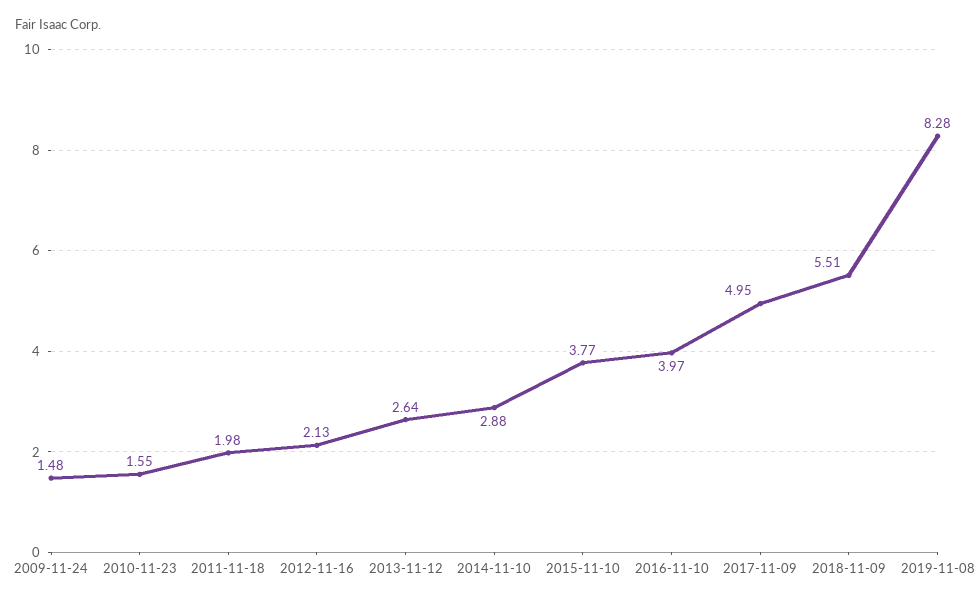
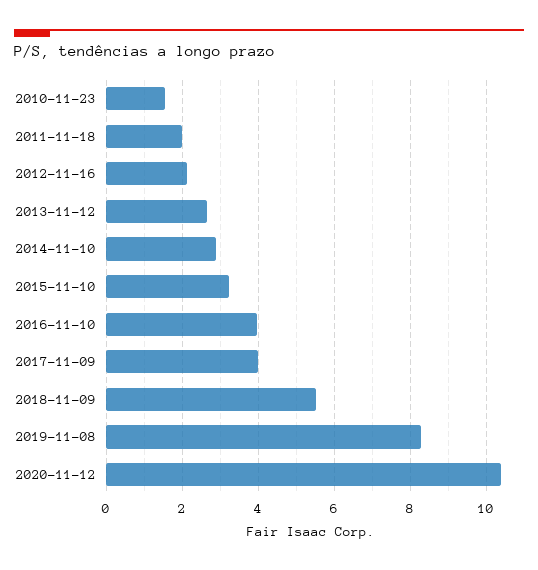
2009-11-24: 1.48 -> none
2015-11-10: 3.77 -> 3.2
2017-11-09: 4.95 -> 4
2020-11-12: none -> 10.4

